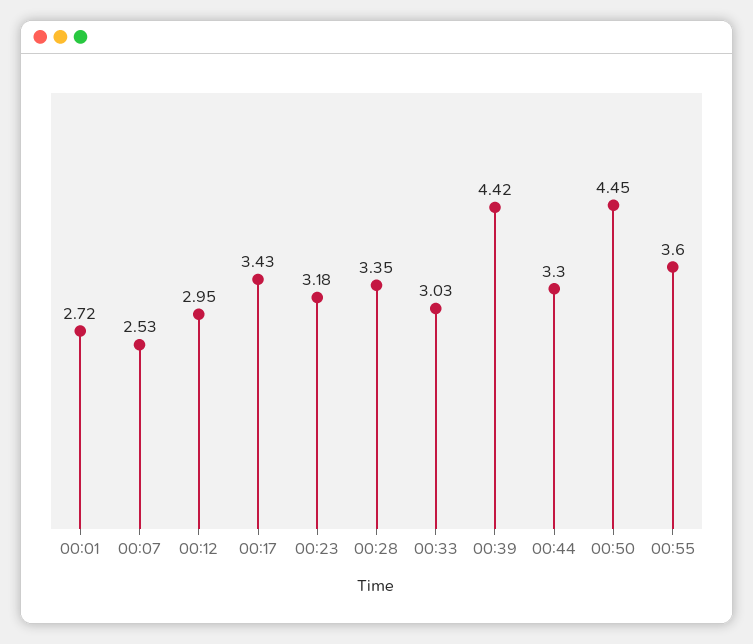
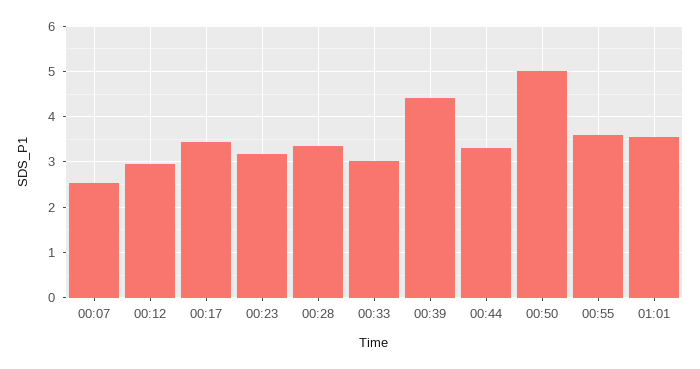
00:01: 2.72 -> none
00:50: 4.45 -> 5
01:01: none -> 3.6

